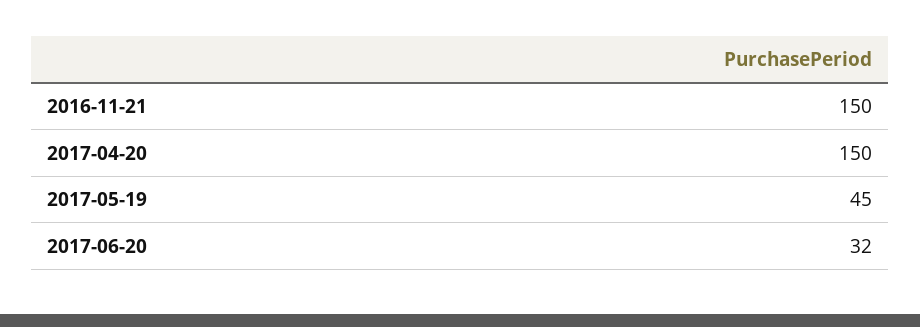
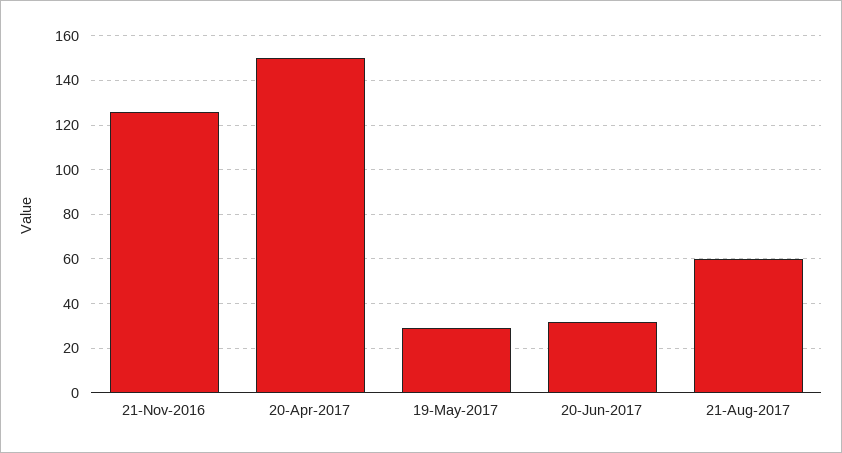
2016-11-21: 150 -> 125
2017-05-19: 45 -> 30
21-Aug-2017: none -> 60

